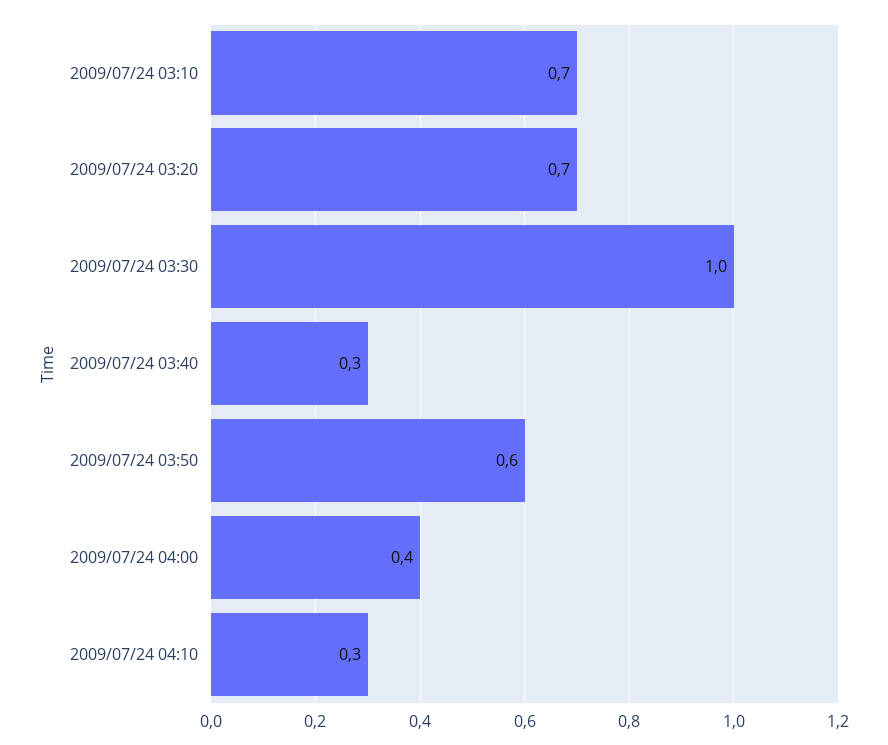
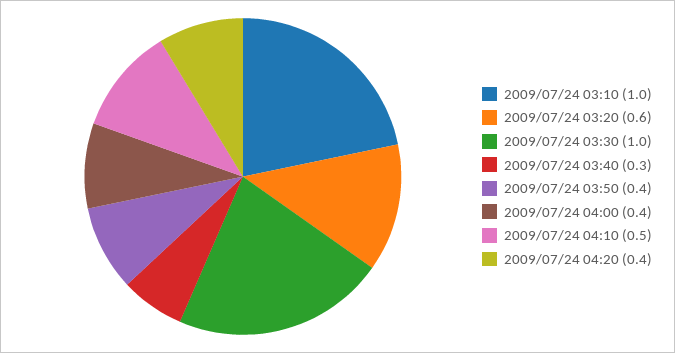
2009/07/24 03:10: 0.7 -> 1
2009/07/24 03:20: 0.7 -> 0.6
2009/07/24 03:50: 0.6 -> 0.4
2009/07/24 04:10: 0.3 -> 0.5
2009/07/24 04:20: none -> 0.4

